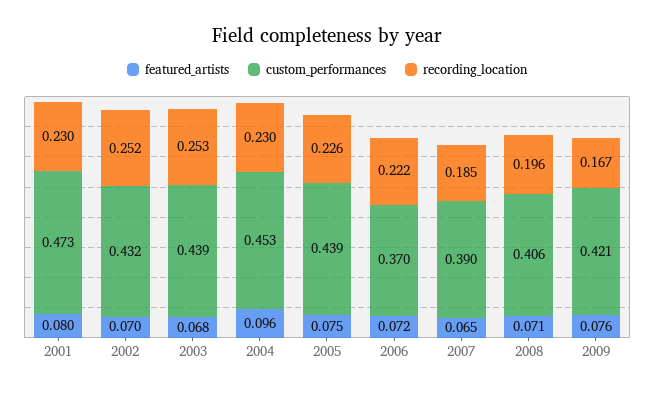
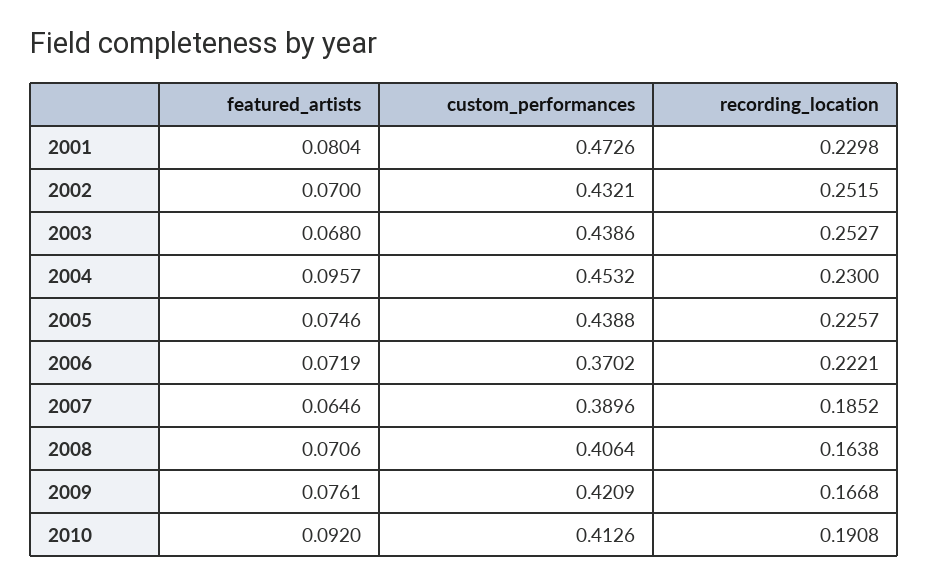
recording_location, 2008: 0.196 -> 0.1638
featured_artists, 2010: none -> 0.092
custom_performances, 2010: none -> 0.4126
recording_location, 2010: none -> 0.1908

